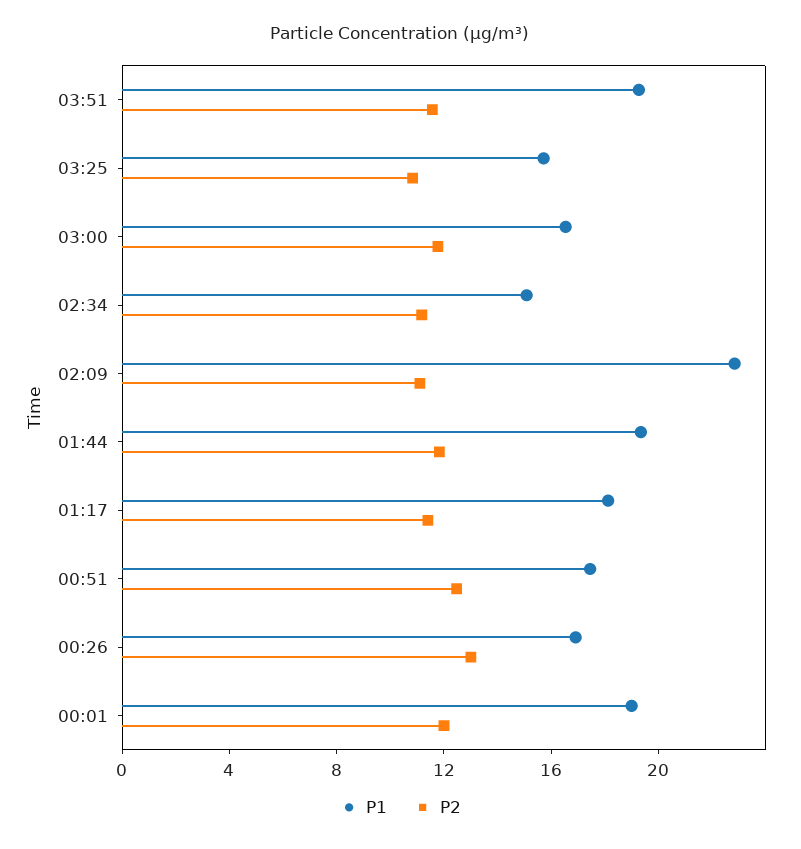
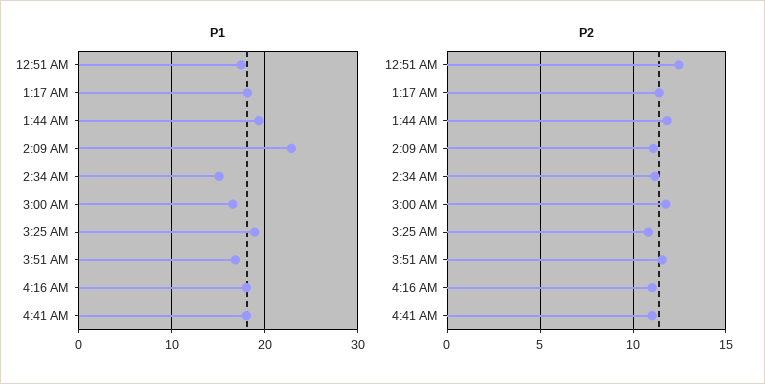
P1, 03:51: 19 -> 17
P1, 03:25: 16 -> 19
P1, 00:26: 17 -> none
P2, 00:26: 13 -> none
P1, 00:01: 19 -> none
P2, 00:01: 12 -> none
P1, 4:16 AM: none -> 18
P1, 4:41 AM: none -> 18
P2, 4:16 AM: none -> 11
P2, 4:41 AM: none -> 11

